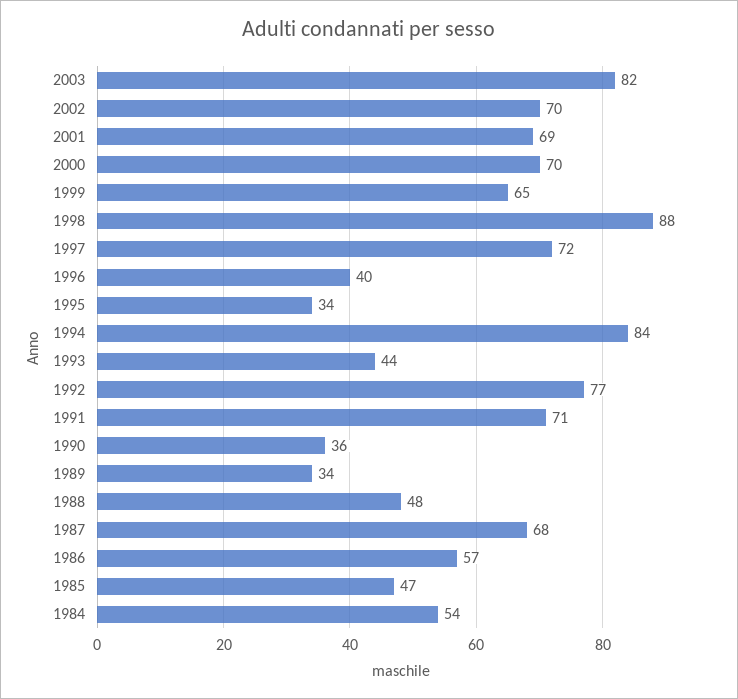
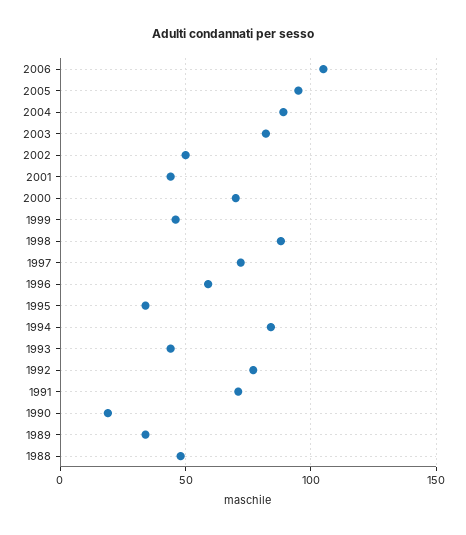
2002: 70 -> 50
2001: 69 -> 45
1999: 65 -> 45
1996: 40 -> 60
1990: 36 -> 20
1987: 68 -> none
1986: 57 -> none
1985: 47 -> none
1984: 54 -> none
2006: none -> 105
2005: none -> 95
2004: none -> 90

